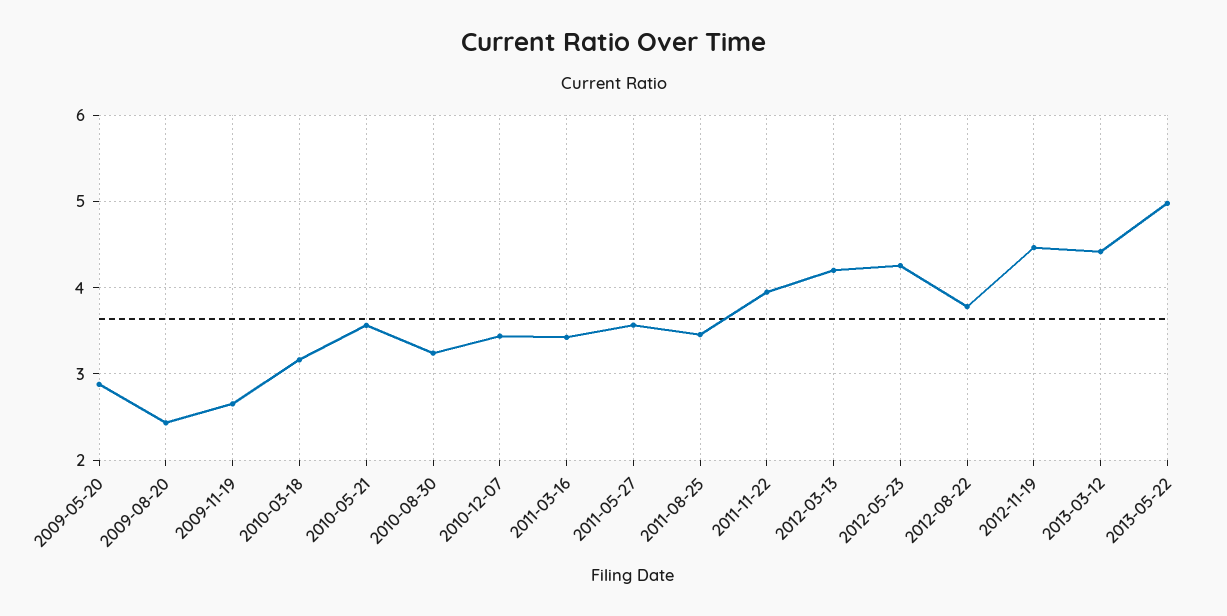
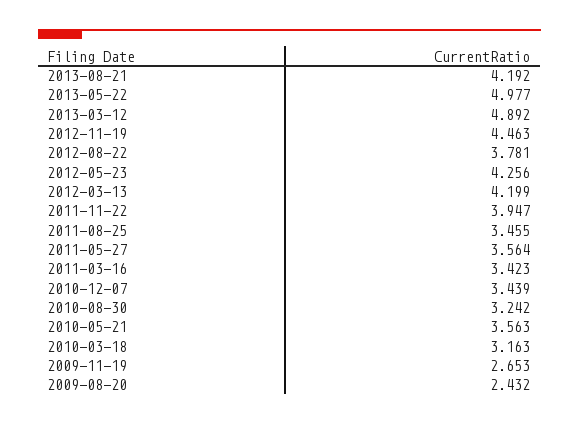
2009-05-20: 2.9 -> none
2013-03-12: 4.4 -> 4.892
2013-08-21: none -> 4.192

